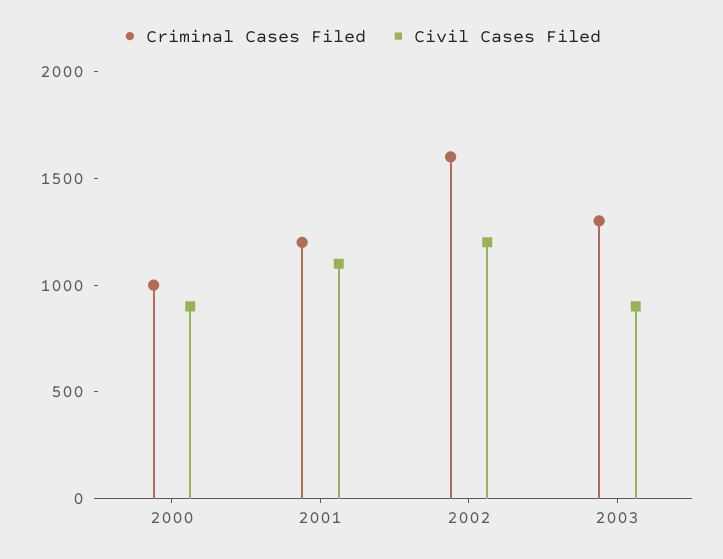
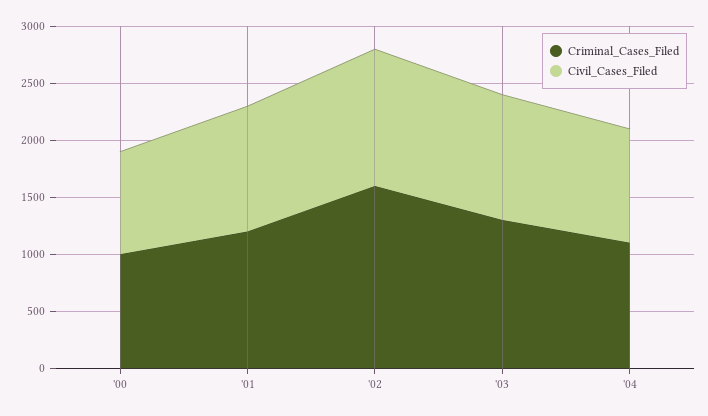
Civil Cases Filed, 2003: 900 -> 1100
Criminal Cases Filed, '04: none -> 1100
Civil Cases Filed, '04: none -> 1000

